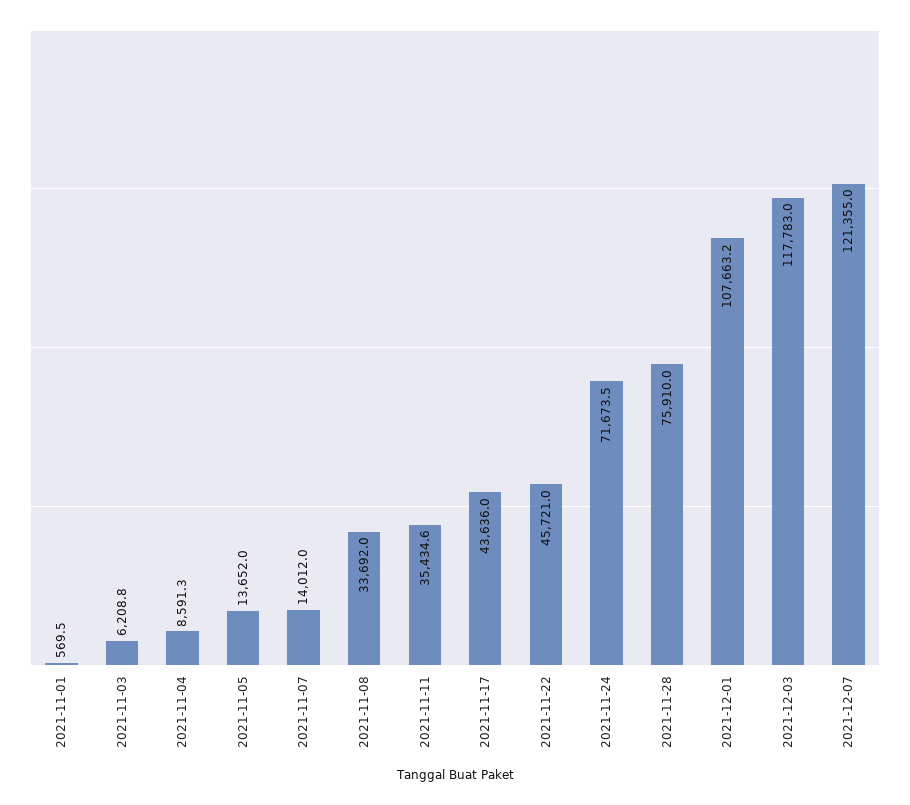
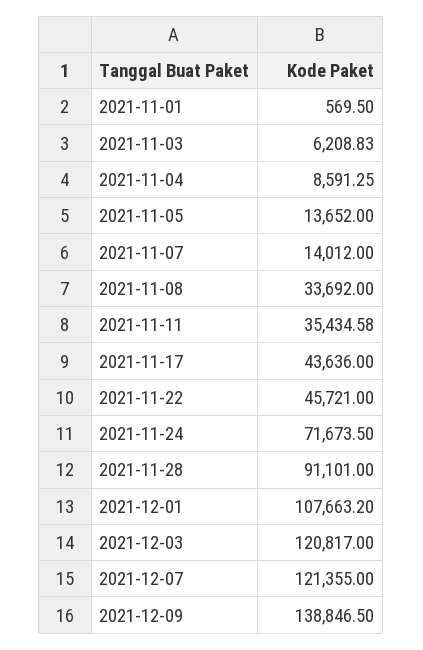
2021-11-28: 75910 -> 91101
2021-12-03: 117783 -> 120817
2021-12-09: none -> 138846.5

